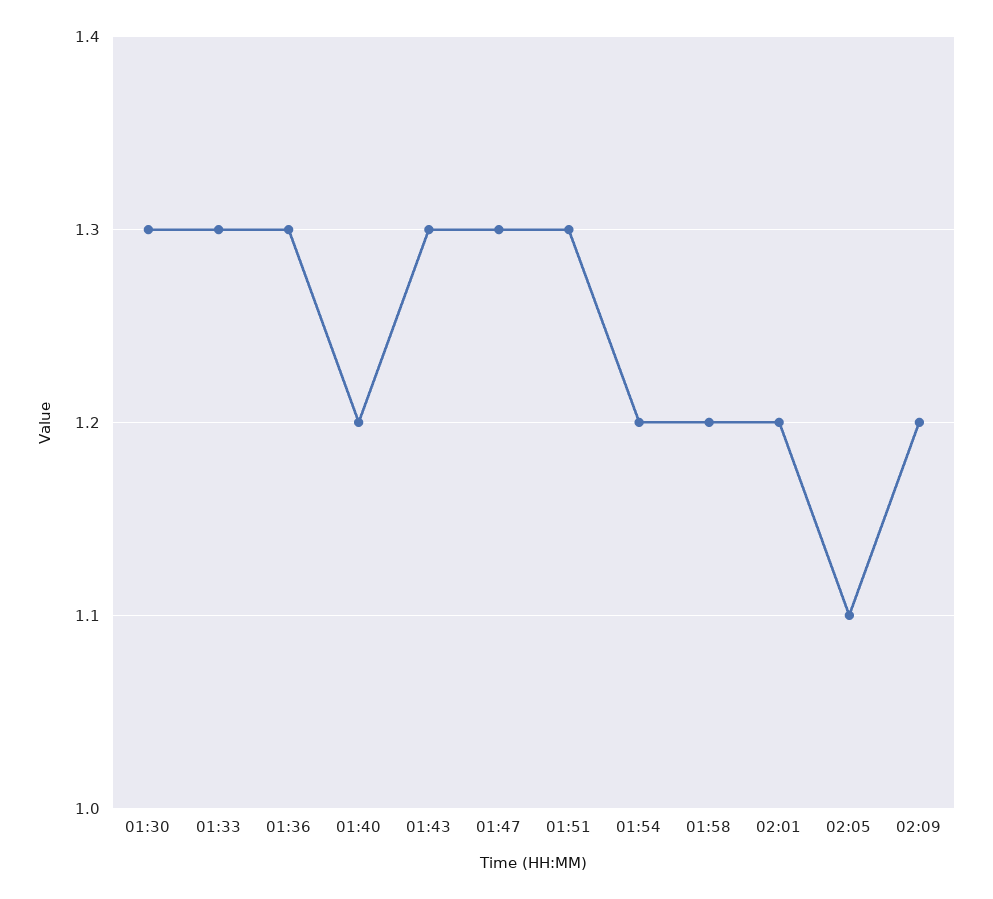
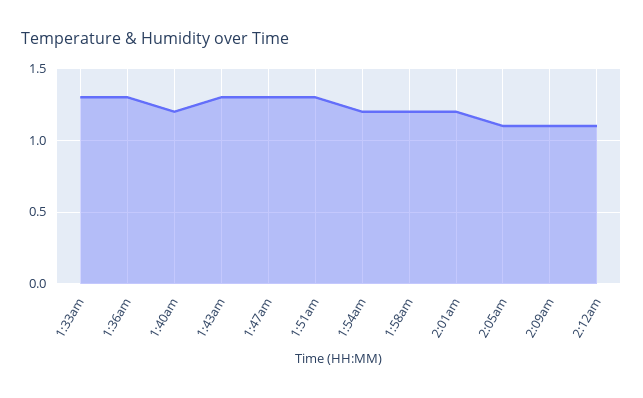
01:30: 1.3 -> none
02:09: 1.2 -> 1.1
2:12am: none -> 1.1

